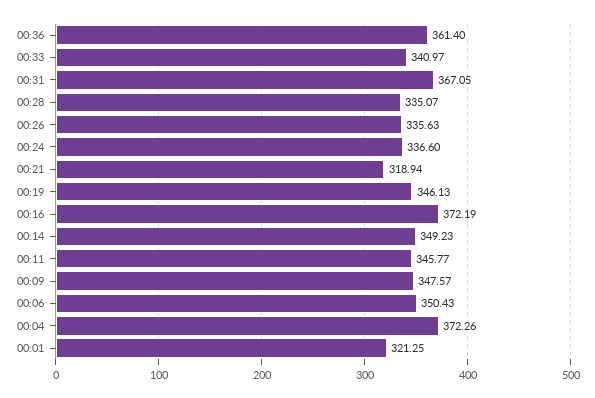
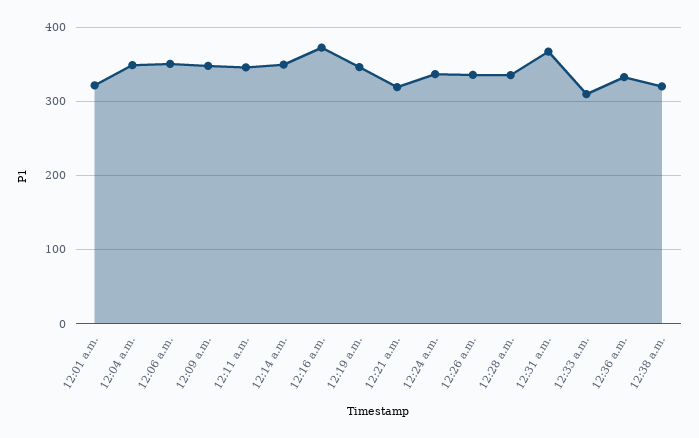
00:36: 361.4 -> 330
00:33: 340.97 -> 310
00:04: 372.26 -> 350
12:38 a.m.: none -> 320

